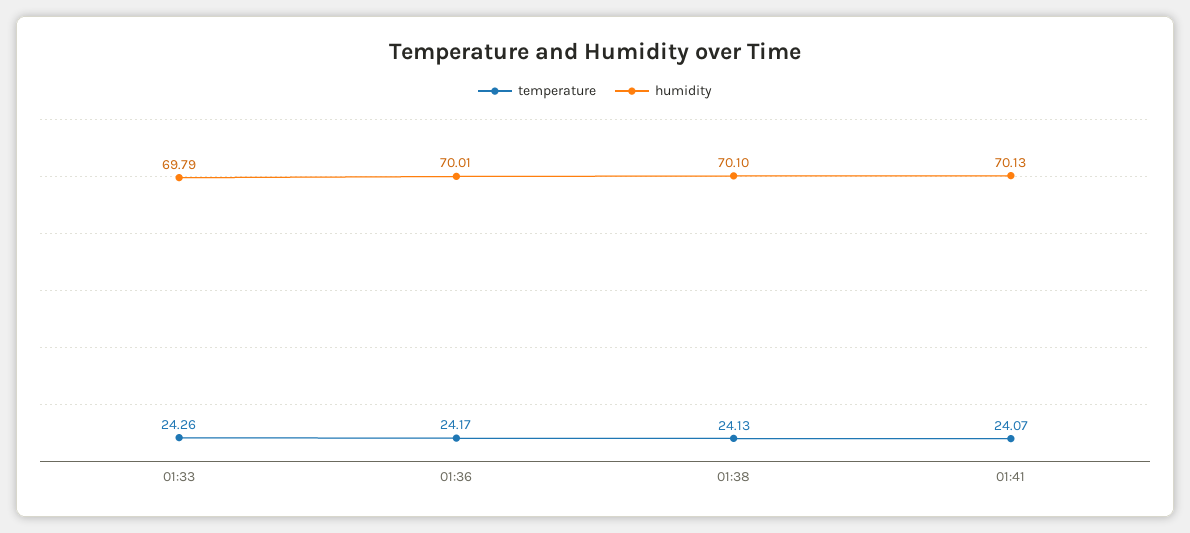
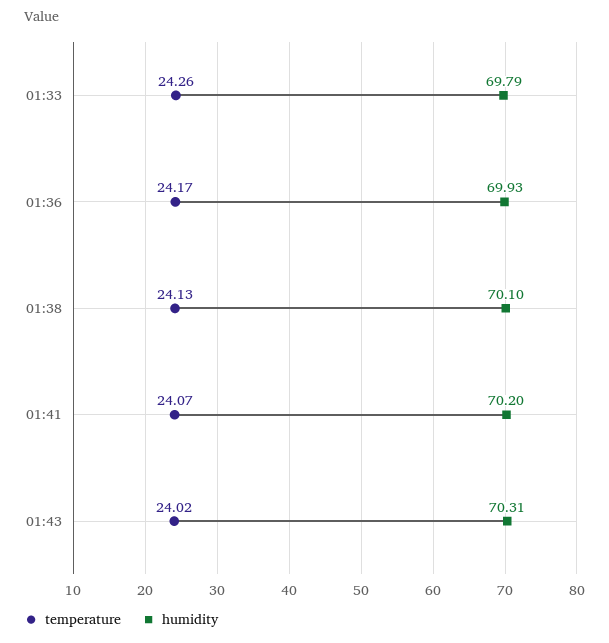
humidity, 01:36: 70.01 -> 69.93
humidity, 01:41: 70.13 -> 70.2
temperature, 01:43: none -> 24.02
humidity, 01:43: none -> 70.31

